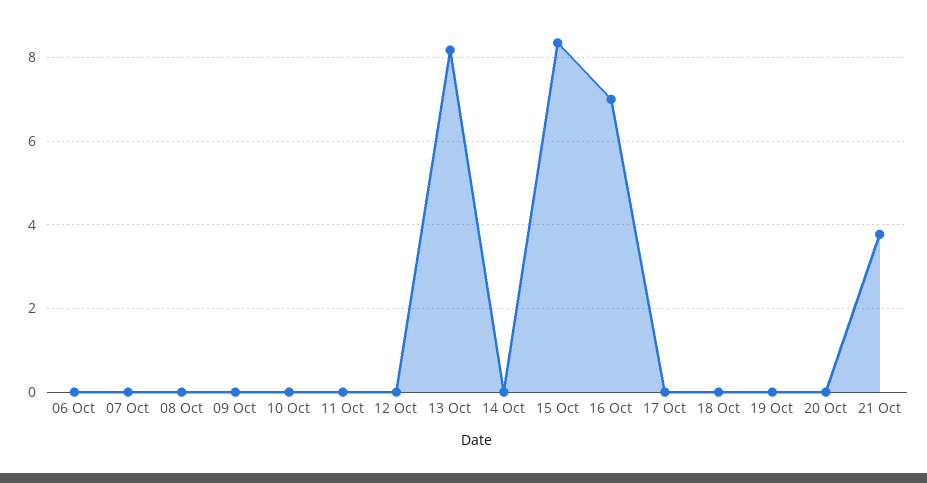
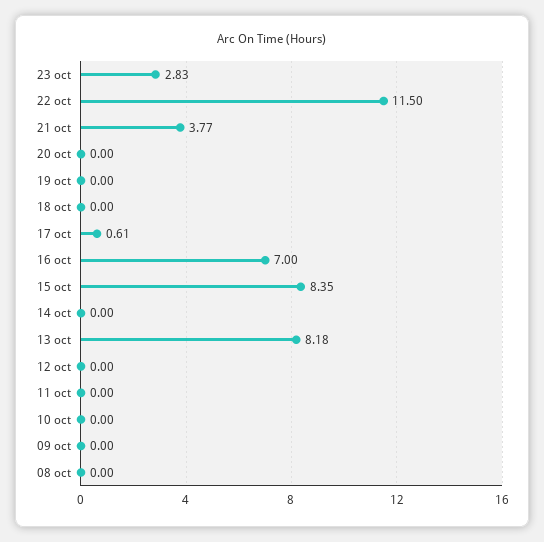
06 Oct: 0 -> none
07 Oct: 0 -> none
17 Oct: 0 -> 0.61
23 oct: none -> 2.83
22 oct: none -> 11.5

